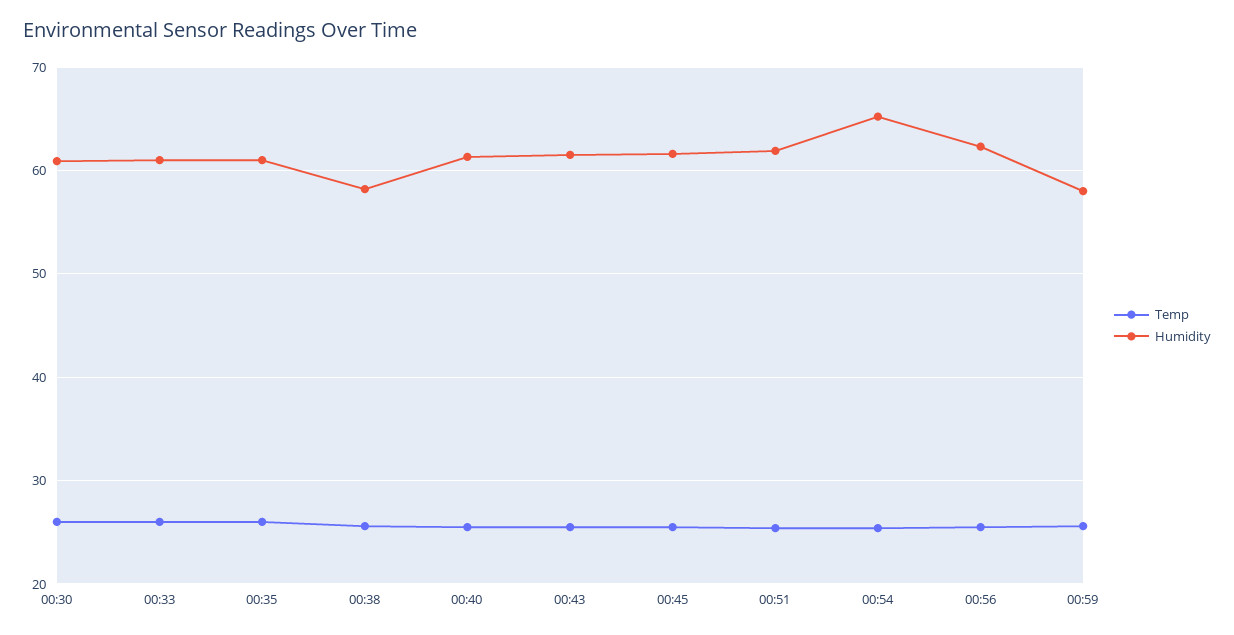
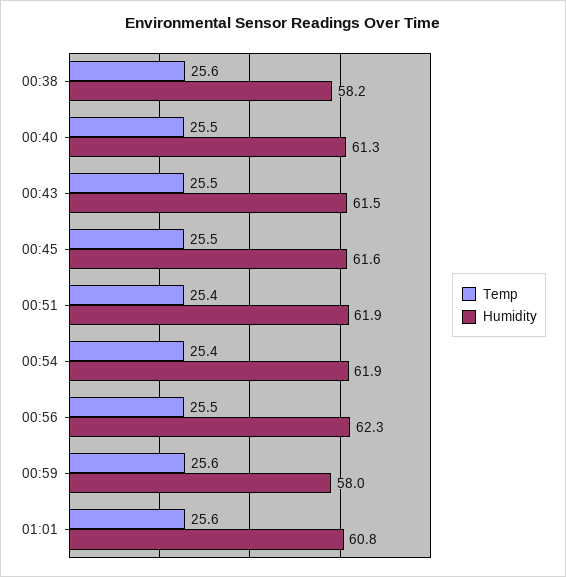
Temp, 00:30: 26 -> none
Humidity, 00:30: 61 -> none
Temp, 00:33: 26 -> none
Humidity, 00:33: 61 -> none
Temp, 00:35: 26 -> none
Humidity, 00:35: 61 -> none
Humidity, 00:54: 65 -> 61.9
Temp, 01:01: none -> 25.6
Humidity, 01:01: none -> 60.8

